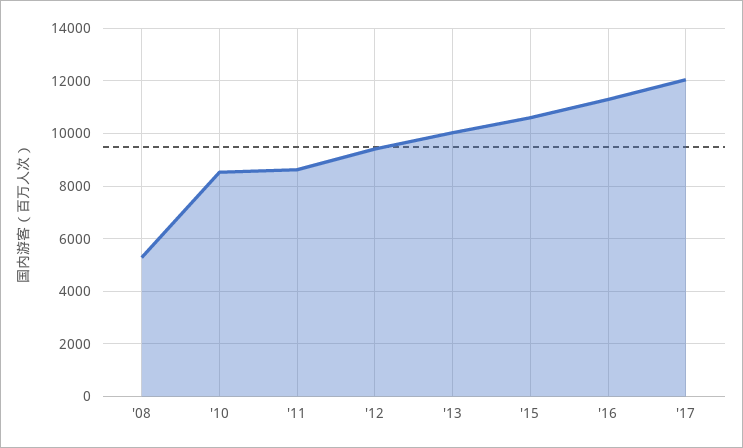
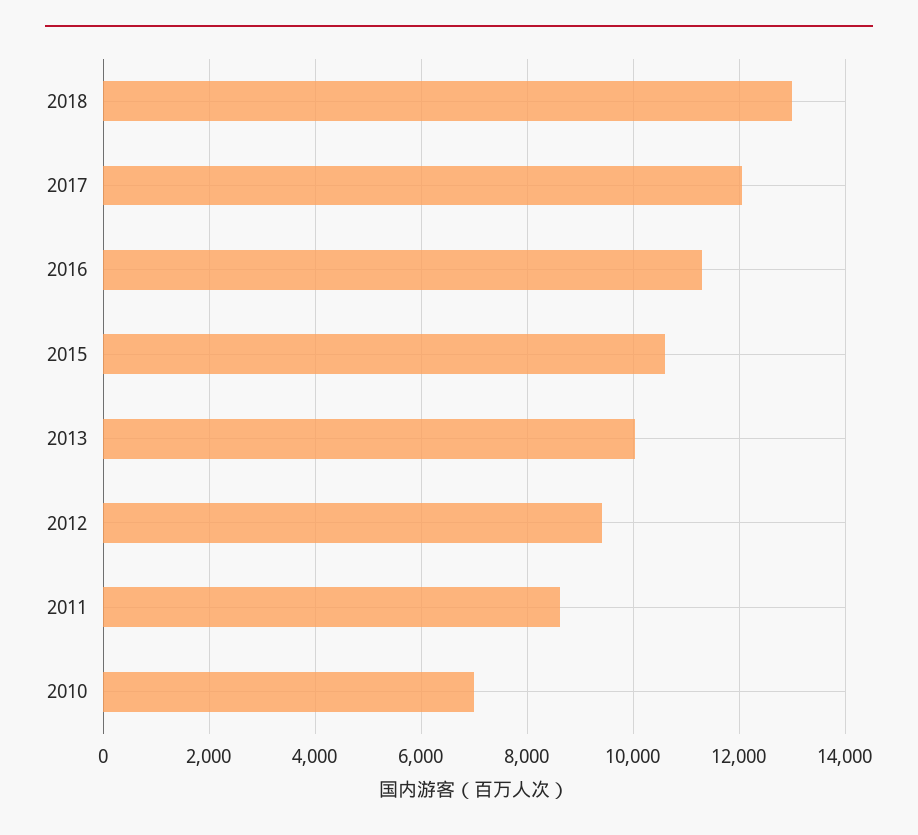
'08: 5250 -> none
'10: 8500 -> 7000
2018: none -> 13000

